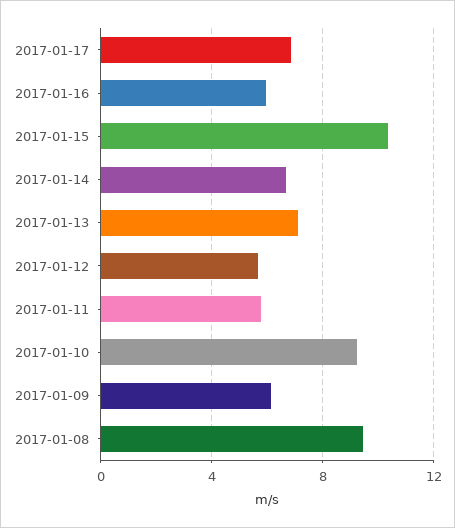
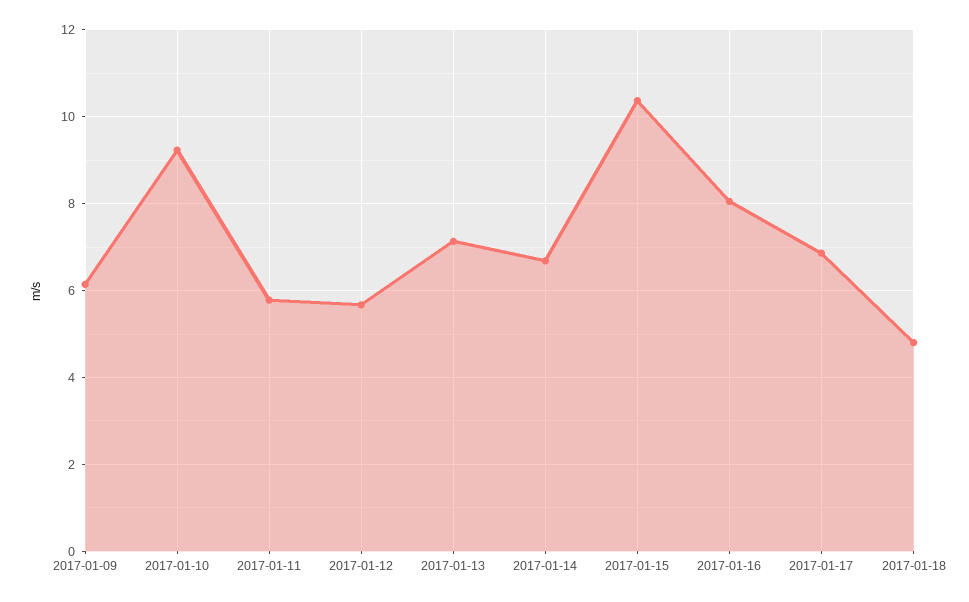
2017-01-16: 6 -> 8
2017-01-08: 9.5 -> none
2017-01-18: none -> 4.8

